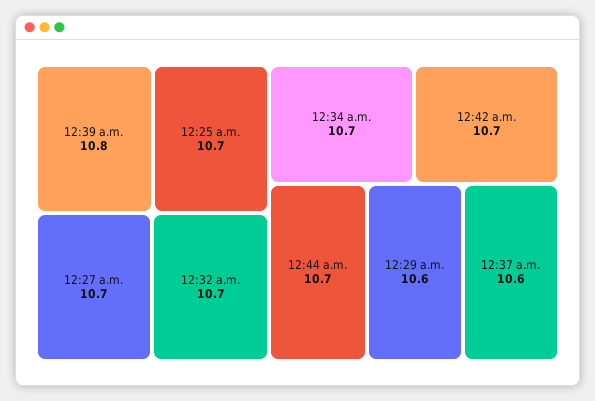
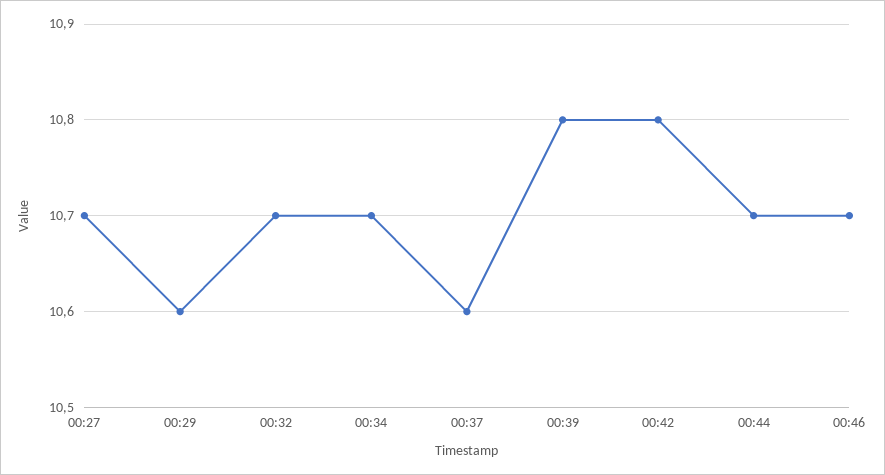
12:25 a.m.: 10.7 -> none
12:42 a.m.: 10.7 -> 10.8
00:46: none -> 10.7

